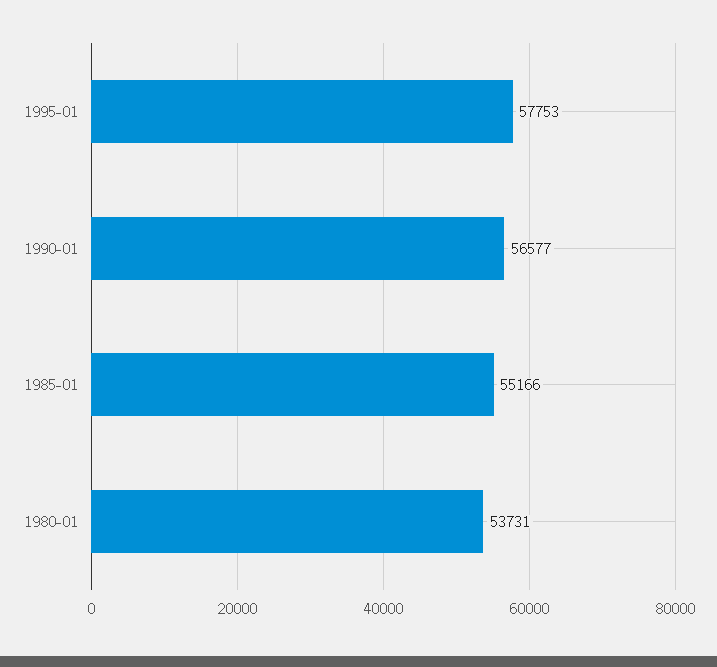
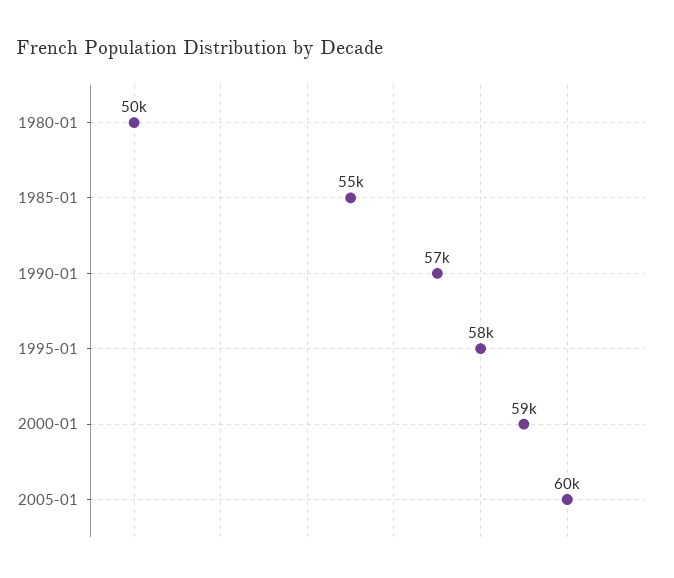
1980-01: 53731 -> 50000
2000-01: none -> 59000
2005-01: none -> 60000

